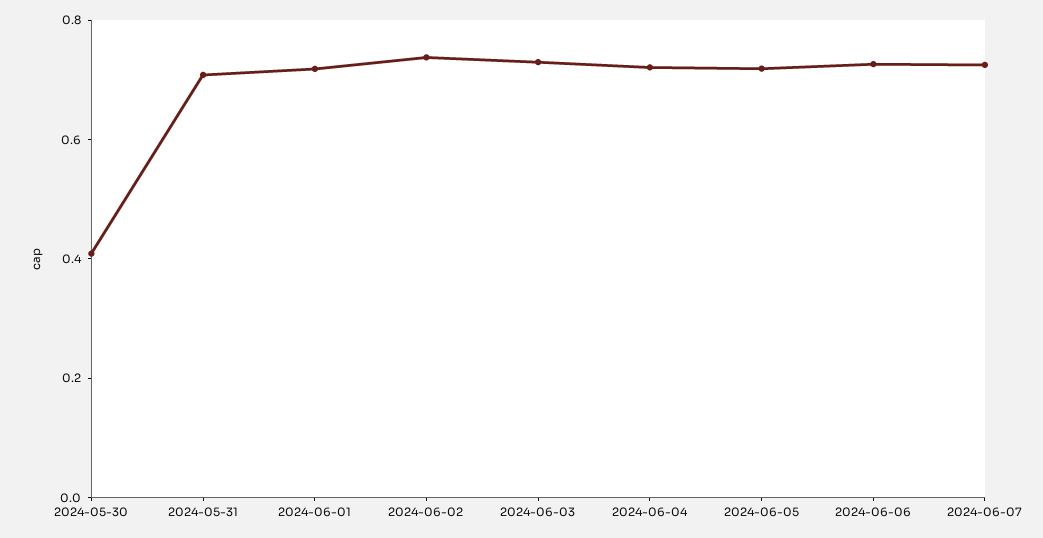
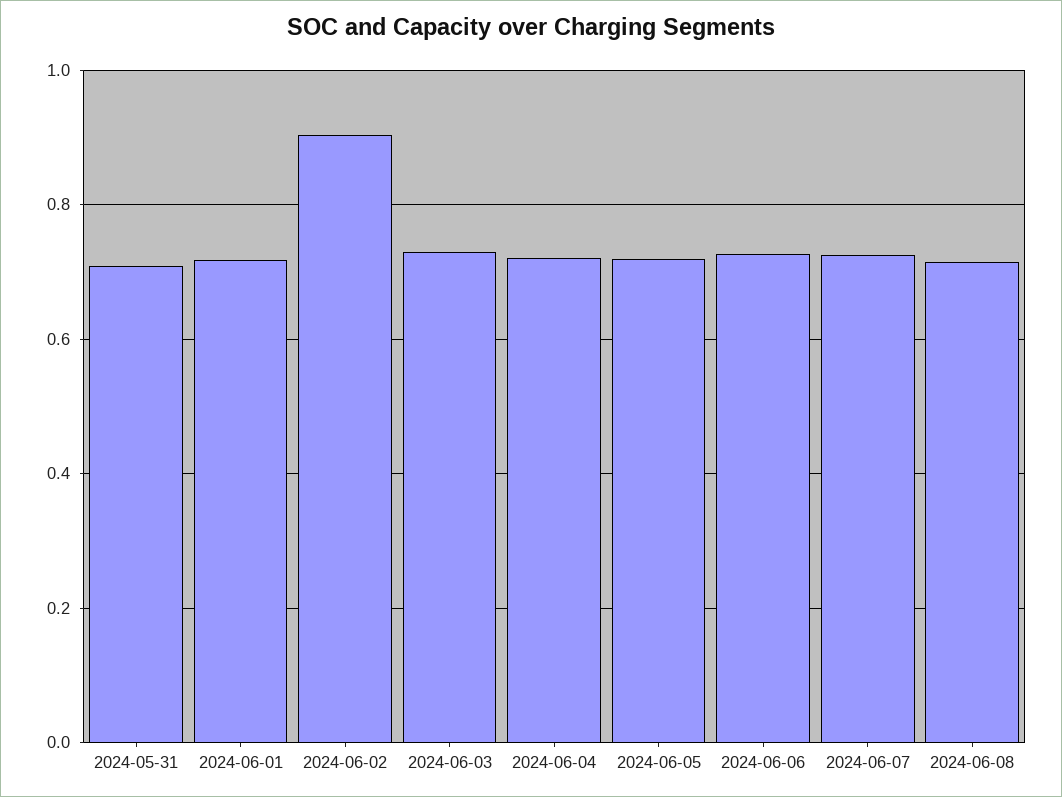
2024-05-30: 0.4 -> none
2024-06-02: 0.75 -> 0.9
2024-06-08: none -> 0.72

